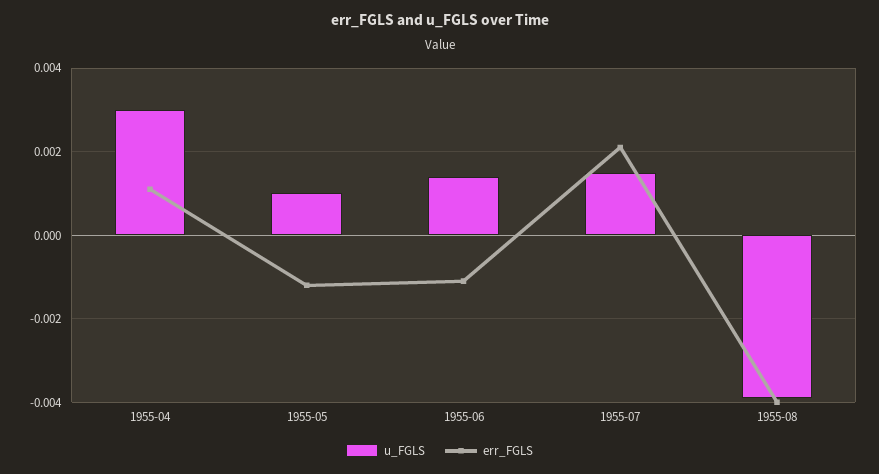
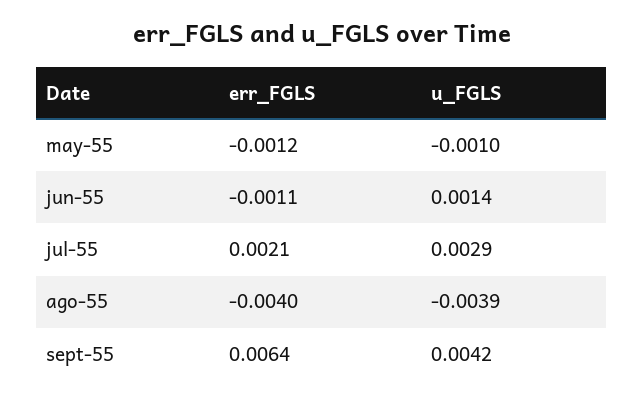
u_FGLS, 1955-04: 0.003 -> none
err_FGLS, 1955-04: 0.001 -> none
u_FGLS, 1955-05: 0.001 -> -0.001
u_FGLS, 1955-07: 0.0015 -> 0.0029
err_FGLS, sept-55: none -> 0.0064
u_FGLS, sept-55: none -> 0.0042

